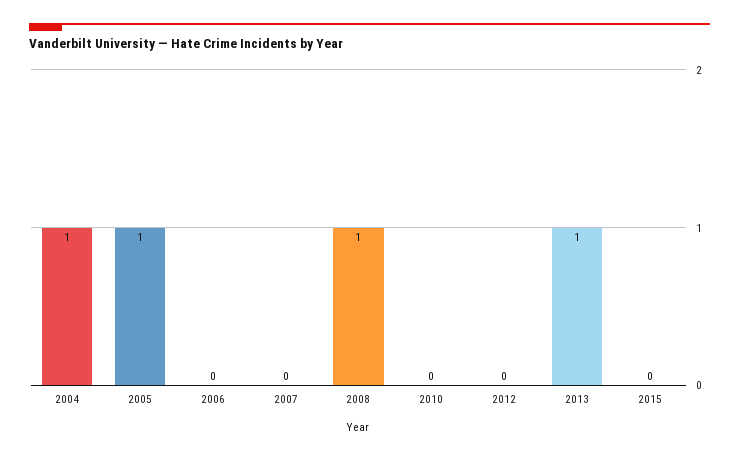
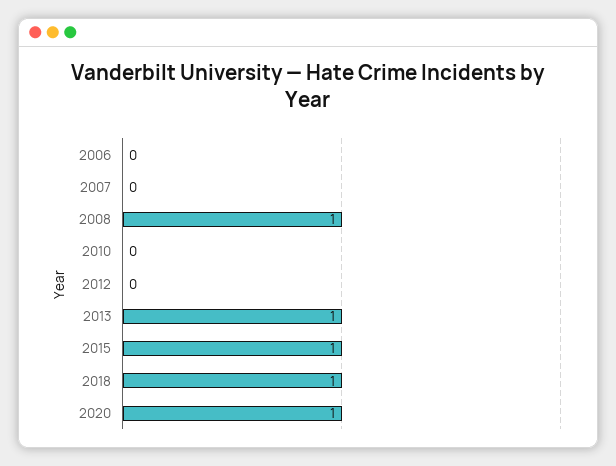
2004: 1 -> none
2005: 1 -> none
2015: 0 -> 1
2018: none -> 1
2020: none -> 1

